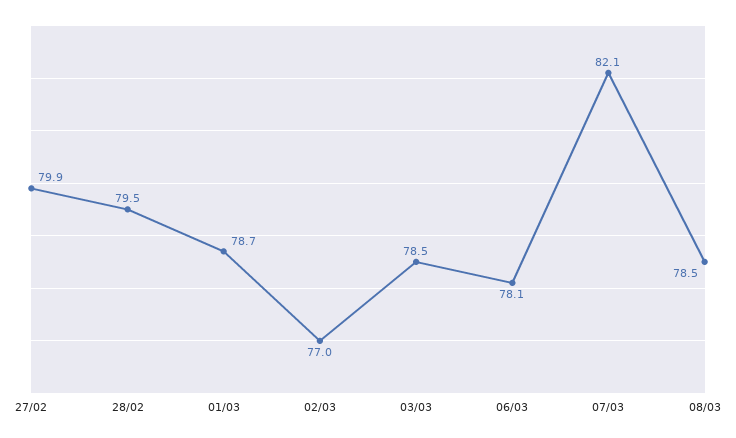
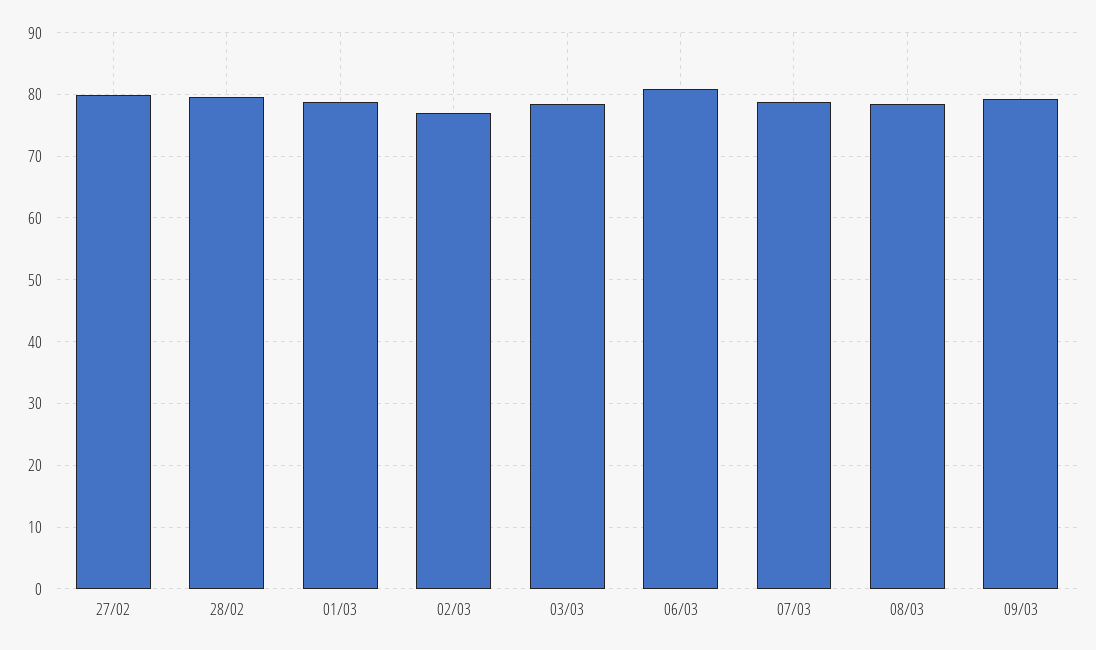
06/03: 78.1 -> 81
07/03: 82.1 -> 79
09/03: none -> 79

